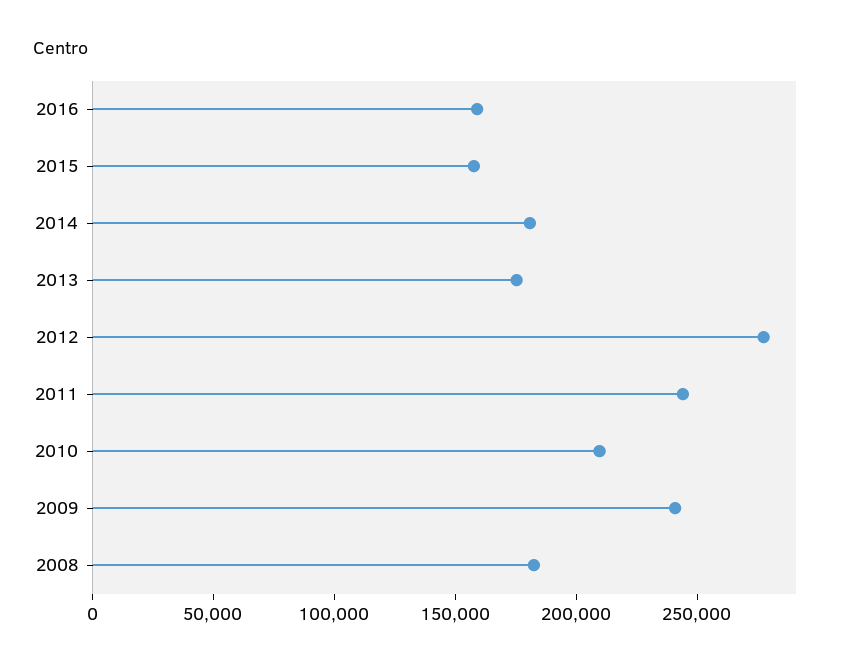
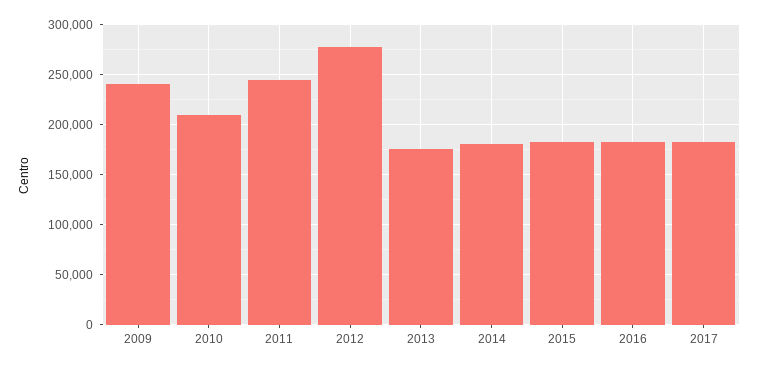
2016: 160000 -> 180000
2015: 160000 -> 180000
2008: 180000 -> none
2017: none -> 180000

